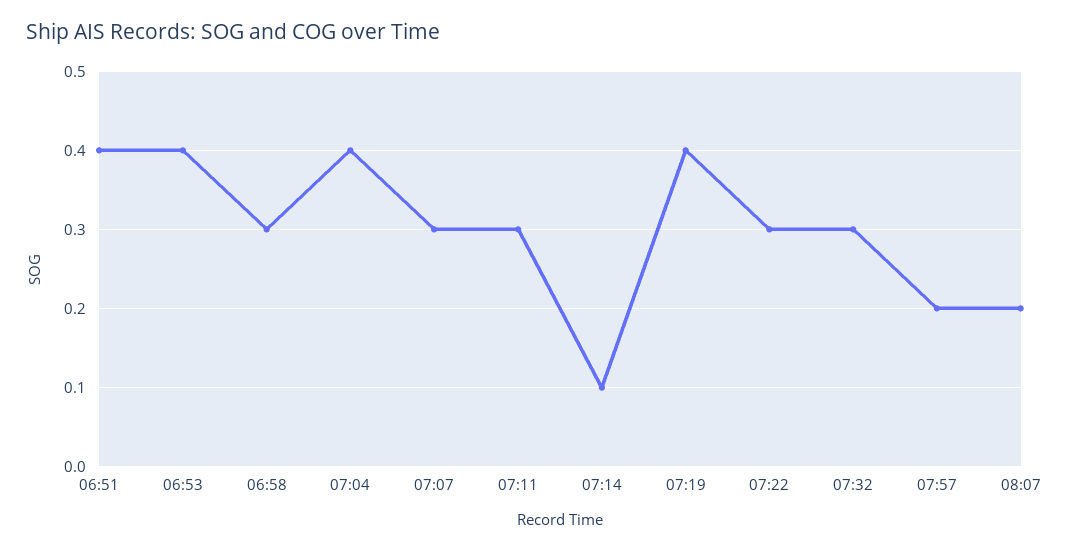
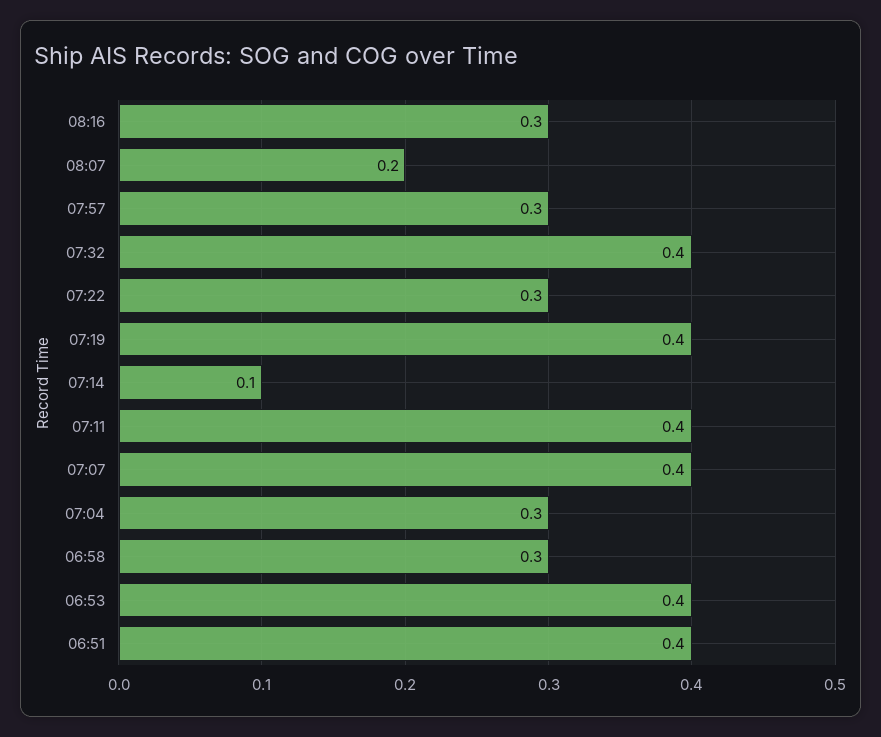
07:04: 0.4 -> 0.3
07:07: 0.3 -> 0.4
07:11: 0.3 -> 0.4
07:32: 0.3 -> 0.4
07:57: 0.2 -> 0.3
08:16: none -> 0.3

